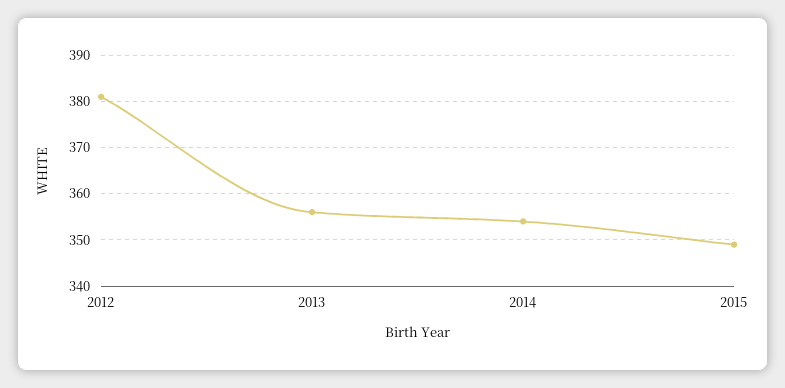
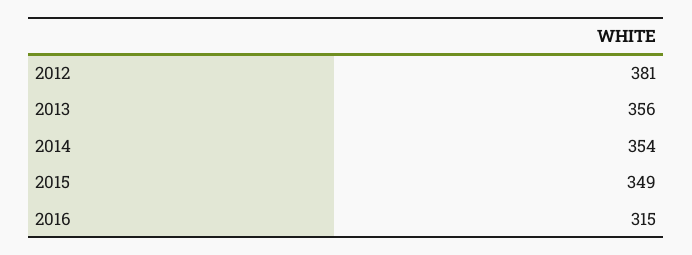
2016: none -> 315

